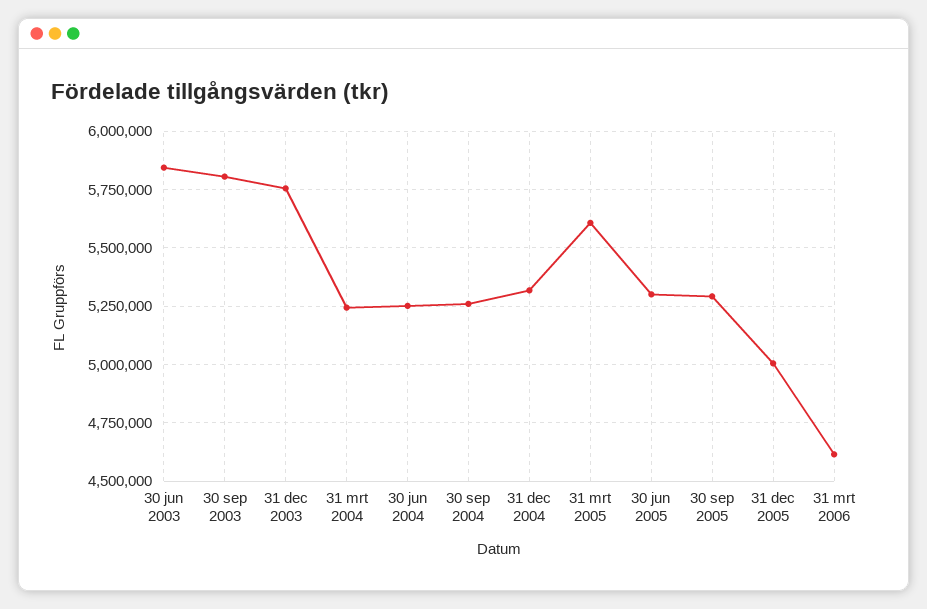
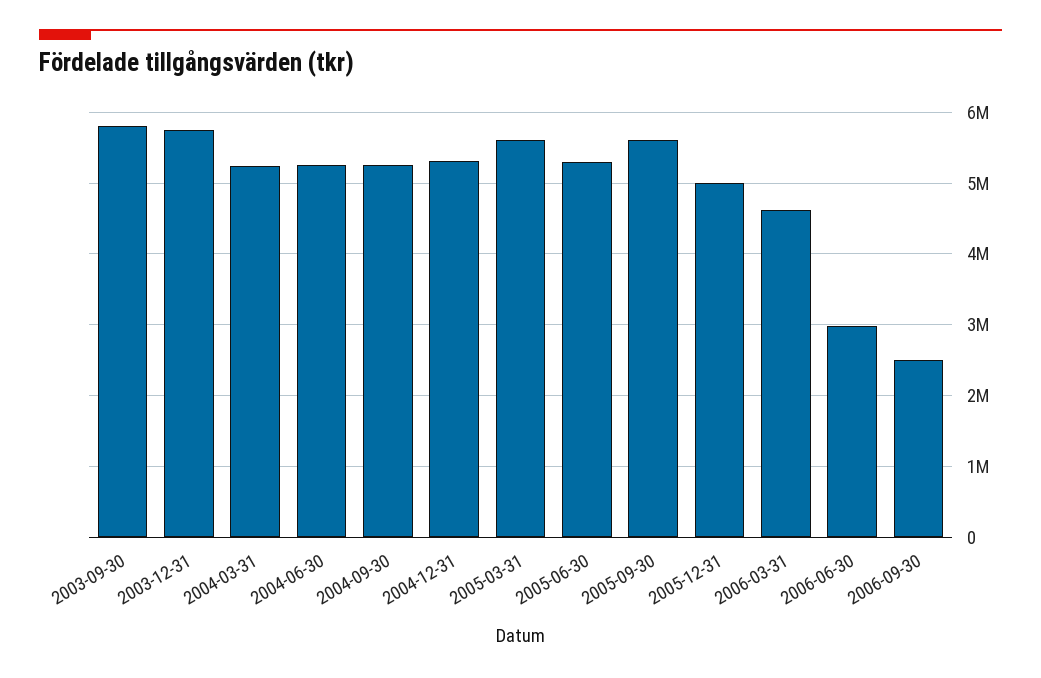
30 jun 2003: 5850000 -> none
30 sep 2005: 5300000 -> 5600000
2006-06-30: none -> 3000000
2006-09-30: none -> 2500000

